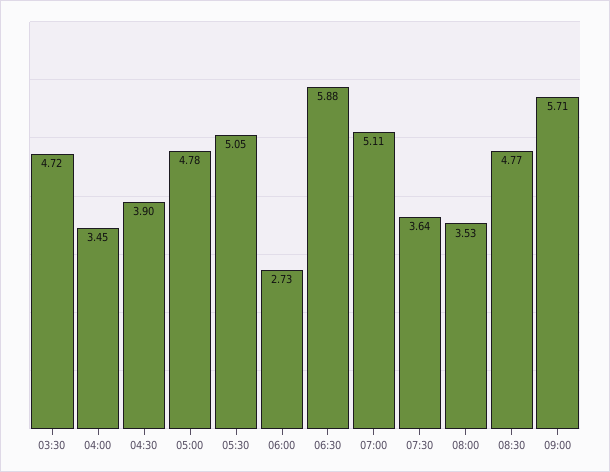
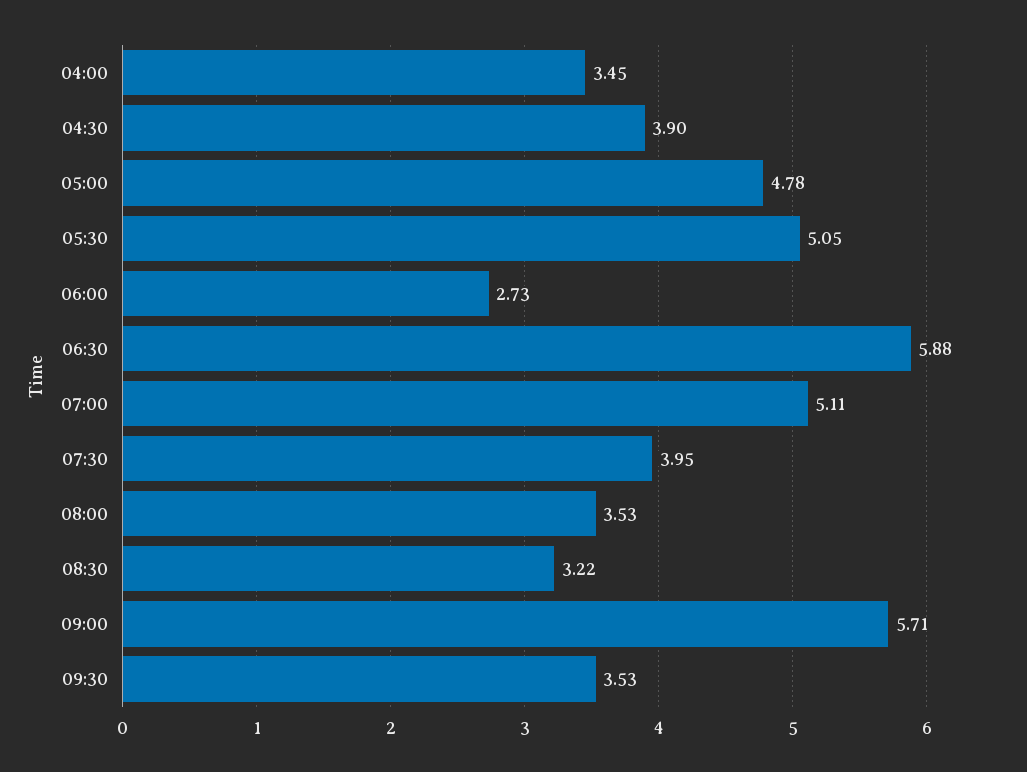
03:30: 4.72 -> none
07:30: 3.64 -> 3.95
08:30: 4.77 -> 3.22
09:30: none -> 3.53

